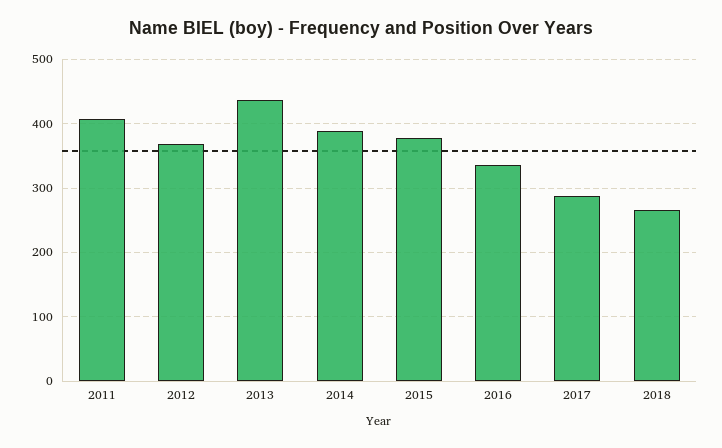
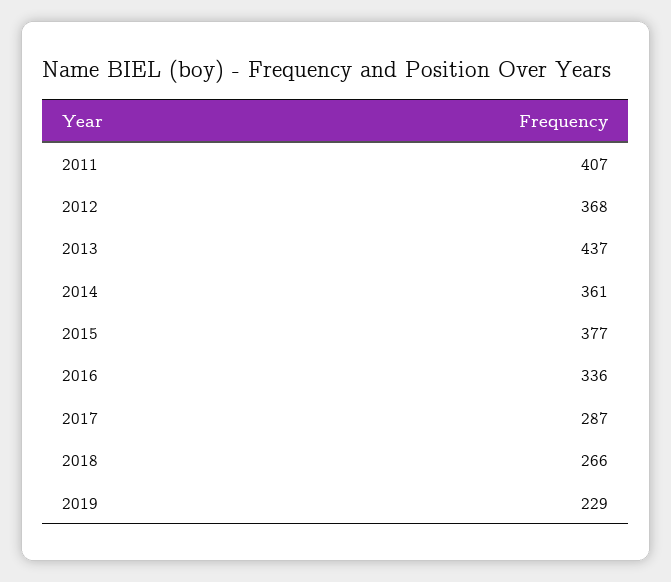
2014: 390 -> 361
2019: none -> 229

